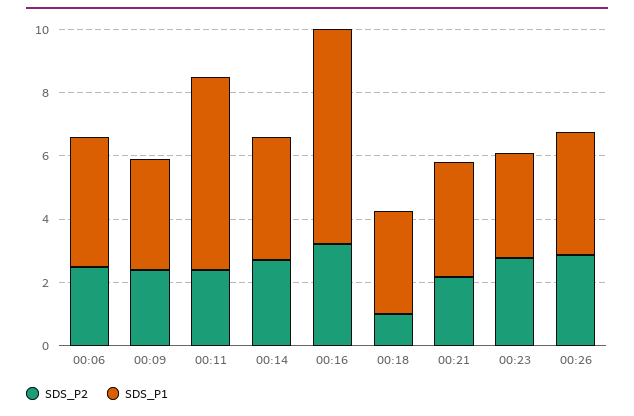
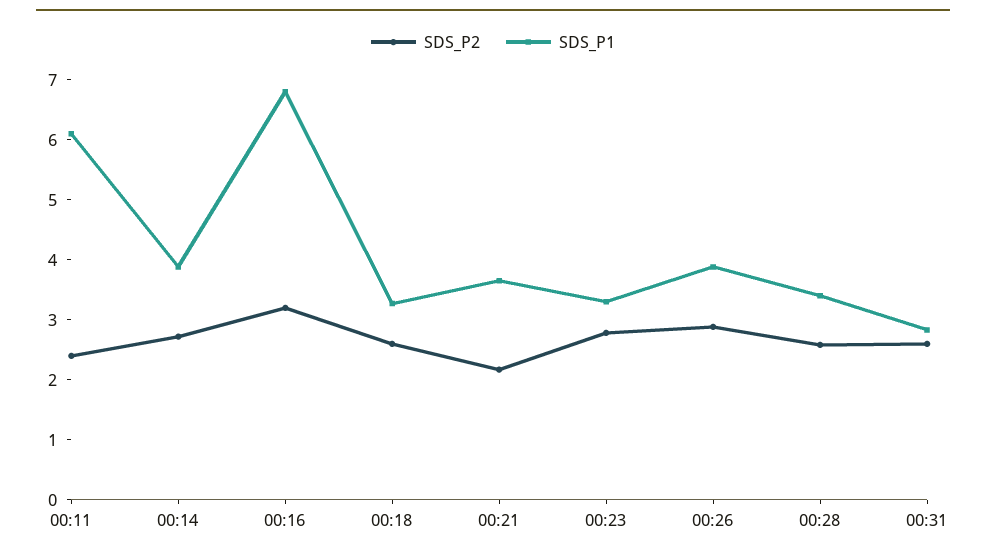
SDS_P2, 00:06: 2.5 -> none
SDS_P1, 00:06: 4 -> none
SDS_P2, 00:09: 2.5 -> none
SDS_P1, 00:09: 3.5 -> none
SDS_P2, 00:18: 1 -> 2.6
SDS_P2, 00:28: none -> 2.6
SDS_P1, 00:28: none -> 3.4
SDS_P2, 00:31: none -> 2.6
SDS_P1, 00:31: none -> 2.8

